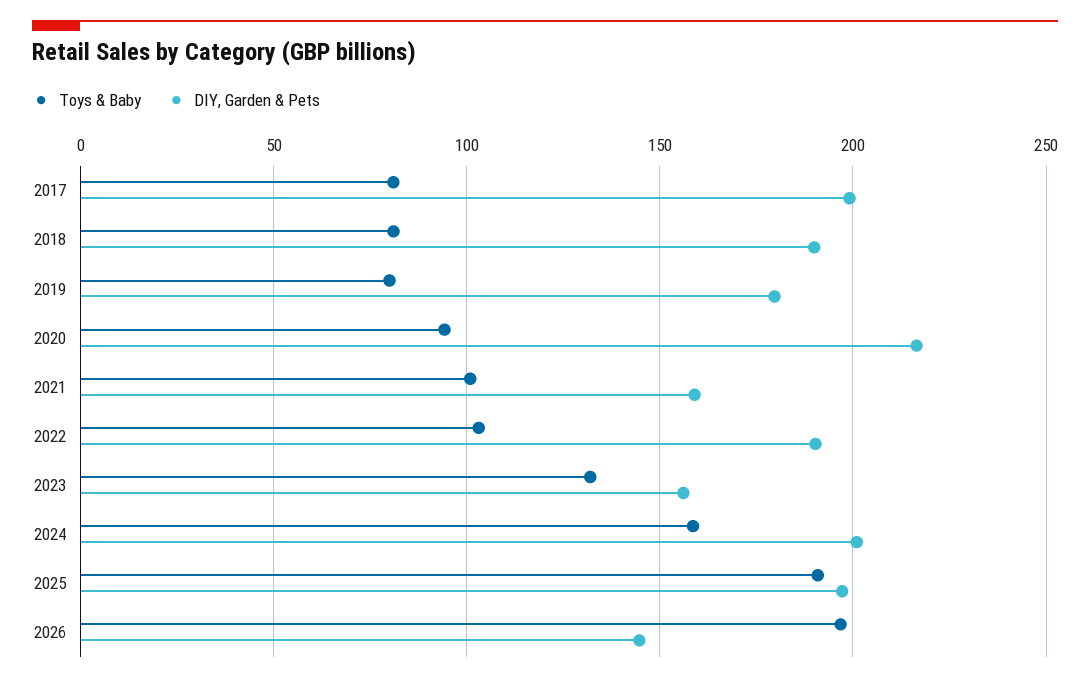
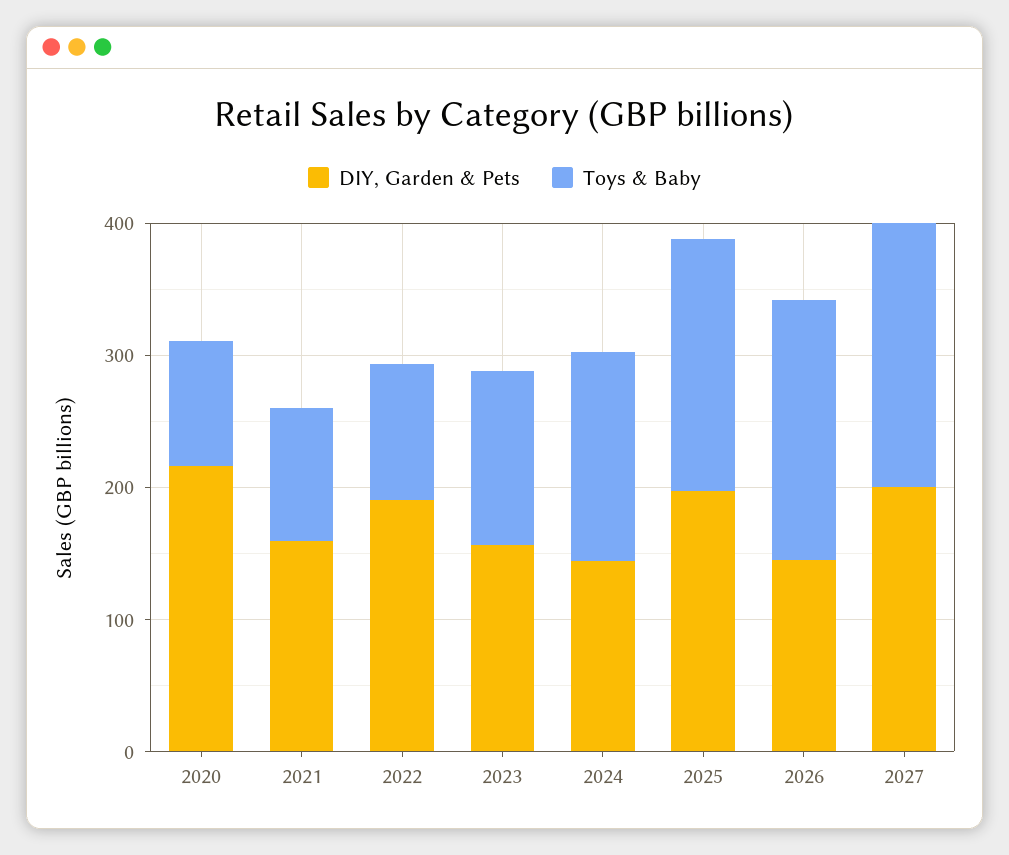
Toys & Baby, 2017: 80 -> none
DIY, Garden & Pets, 2017: 200 -> none
Toys & Baby, 2018: 80 -> none
DIY, Garden & Pets, 2018: 190 -> none
Toys & Baby, 2019: 80 -> none
DIY, Garden & Pets, 2019: 180 -> none
DIY, Garden & Pets, 2024: 200 -> 140
DIY, Garden & Pets, 2027: none -> 200
Toys & Baby, 2027: none -> 200

